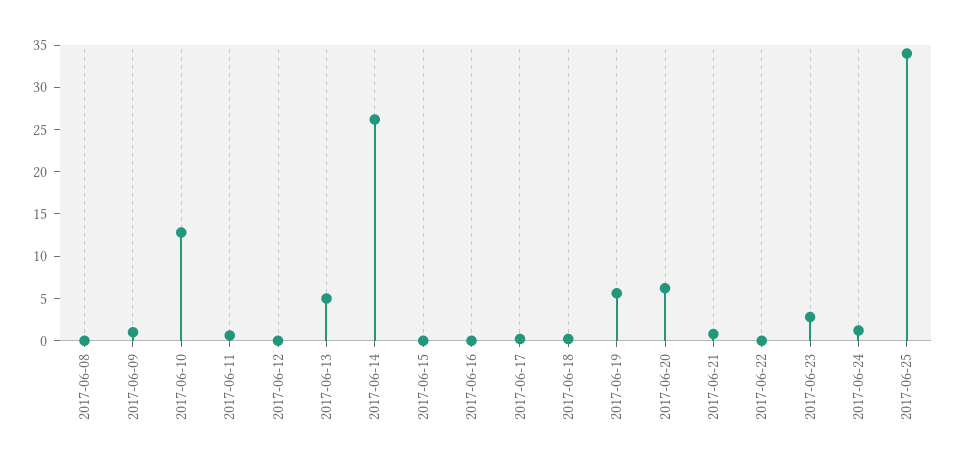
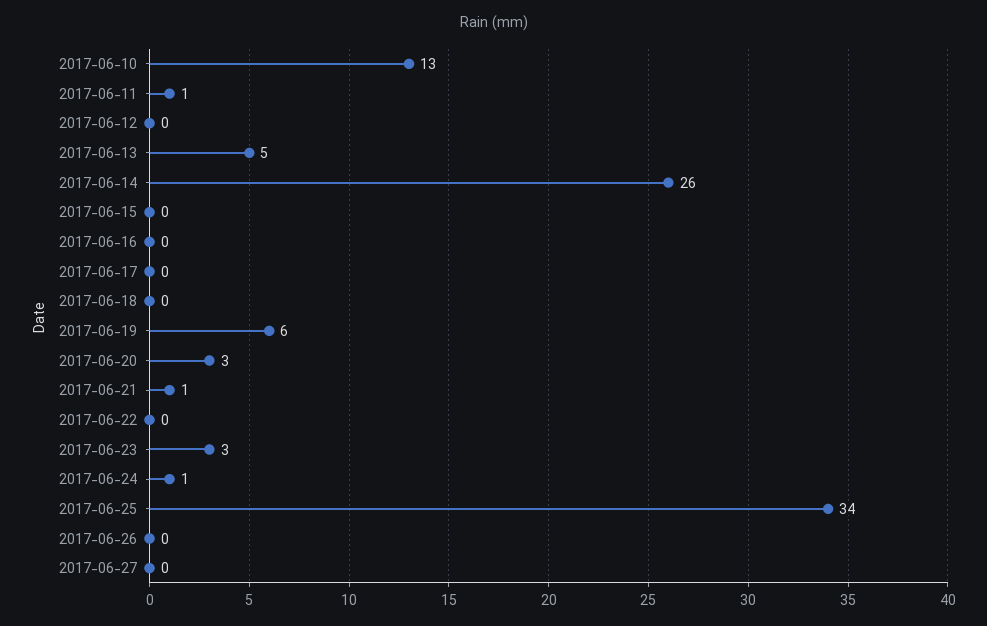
2017-06-08: 0 -> none
2017-06-09: 1 -> none
2017-06-20: 6 -> 3
2017-06-26: none -> 0
2017-06-27: none -> 0

